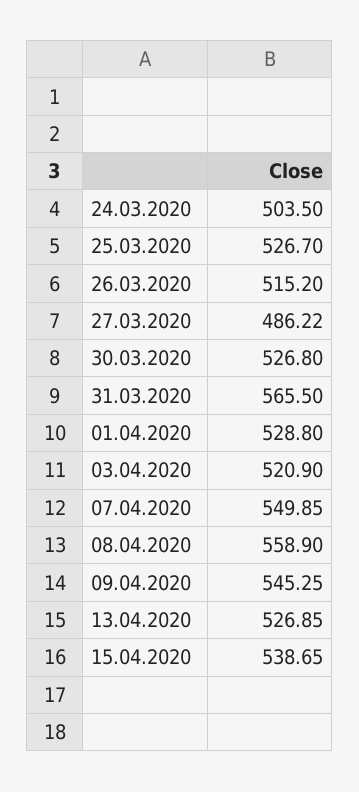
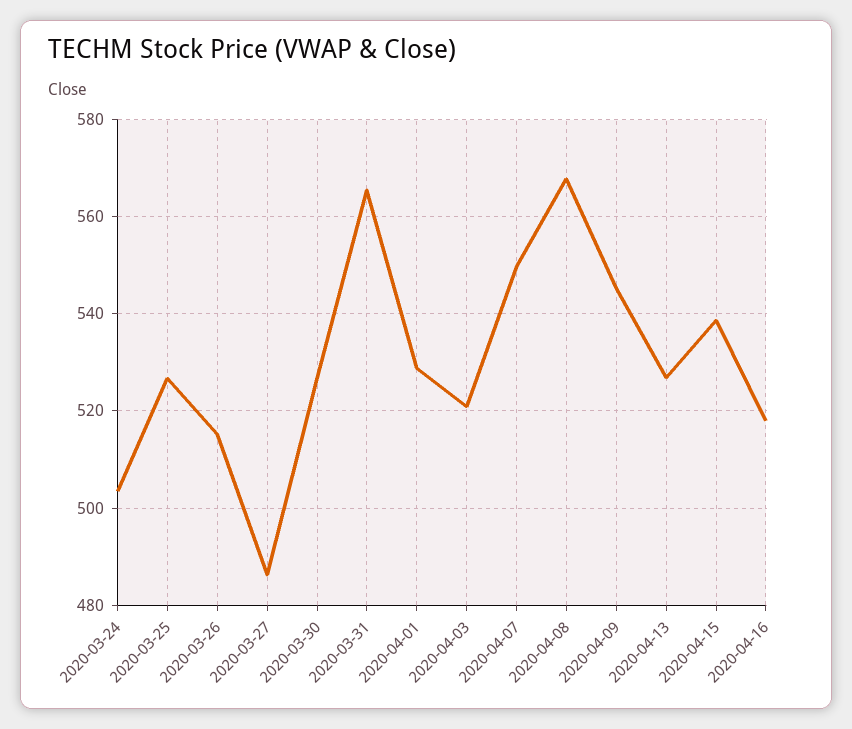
08.04.2020: 558.9 -> 568
2020-04-16: none -> 518

